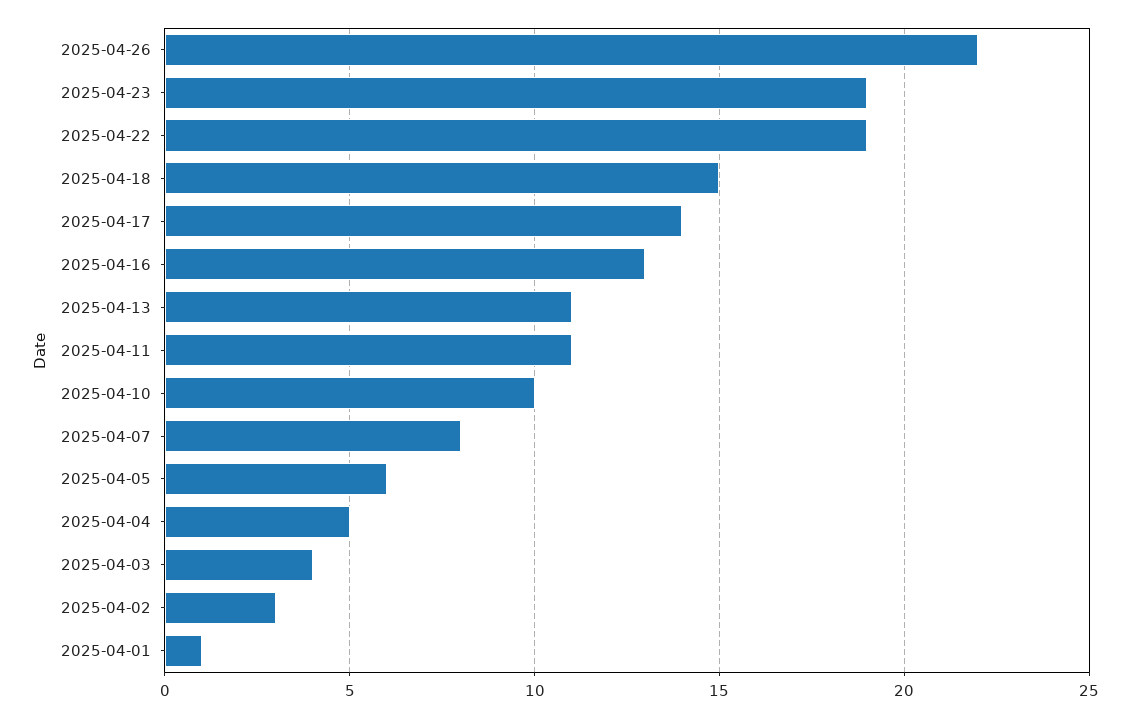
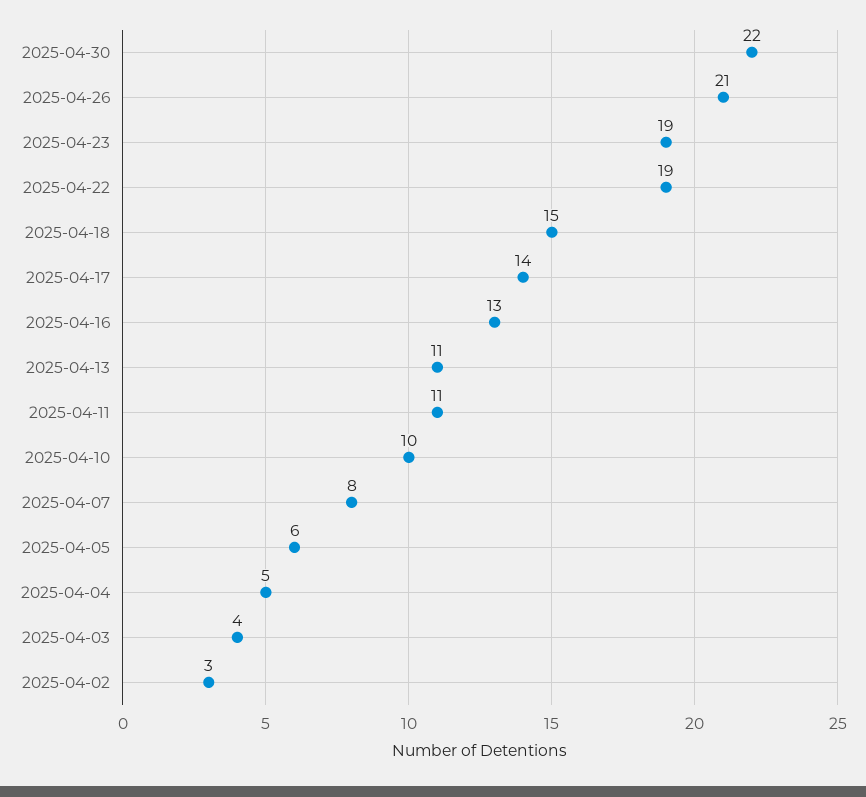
2025-04-26: 22 -> 21
2025-04-01: 1 -> none
2025-04-30: none -> 22

